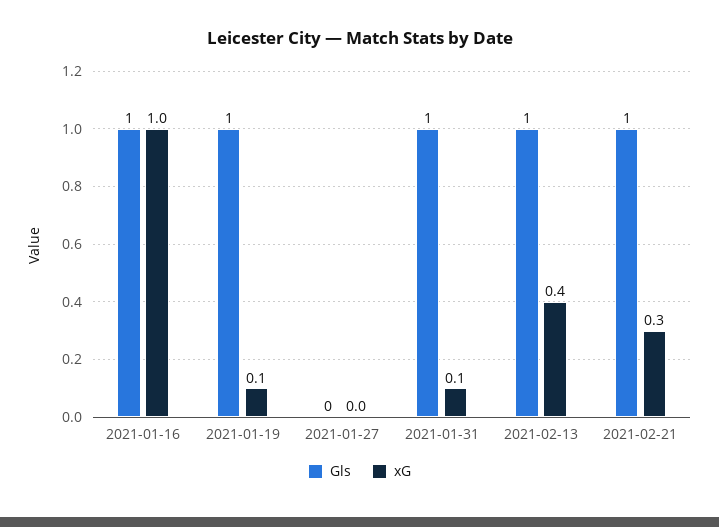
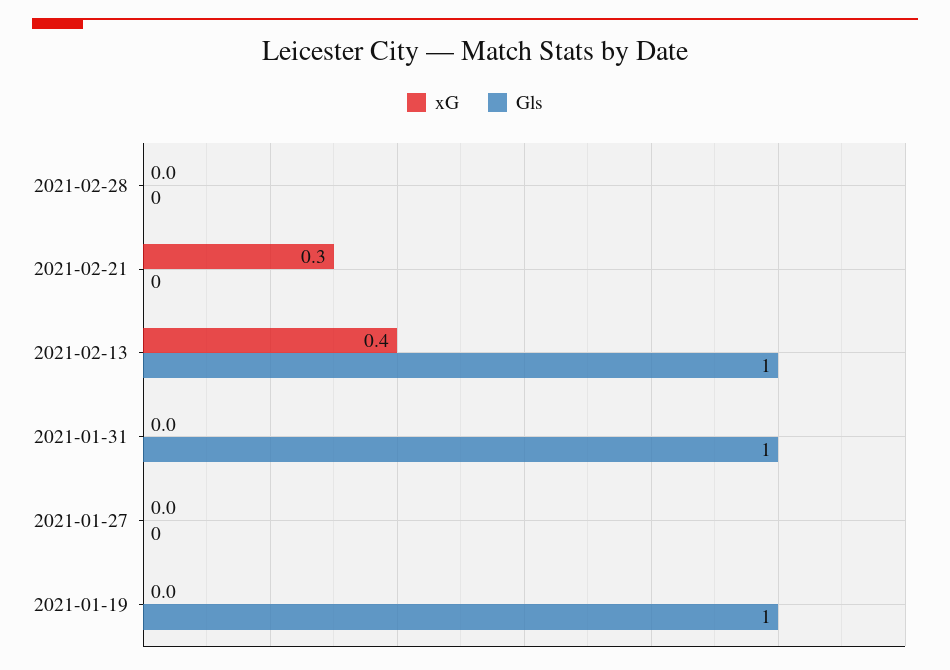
Gls, 2021-01-16: 1 -> none
xG, 2021-01-16: 1 -> none
xG, 2021-01-19: 0.1 -> 0
xG, 2021-01-31: 0.1 -> 0
Gls, 2021-02-21: 1 -> 0
xG, 2021-02-28: none -> 0
Gls, 2021-02-28: none -> 0

